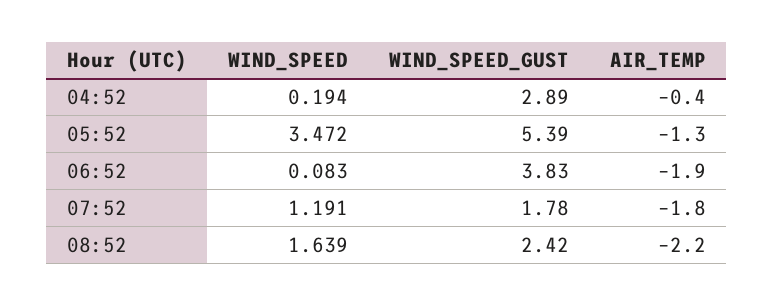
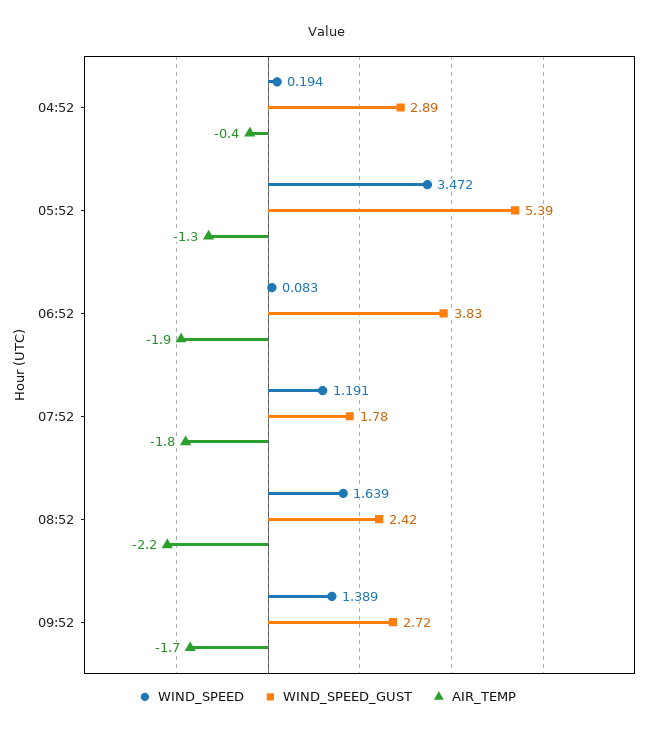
WIND_SPEED, 09:52: none -> 1.389
WIND_SPEED_GUST, 09:52: none -> 2.72
AIR_TEMP, 09:52: none -> -1.7

